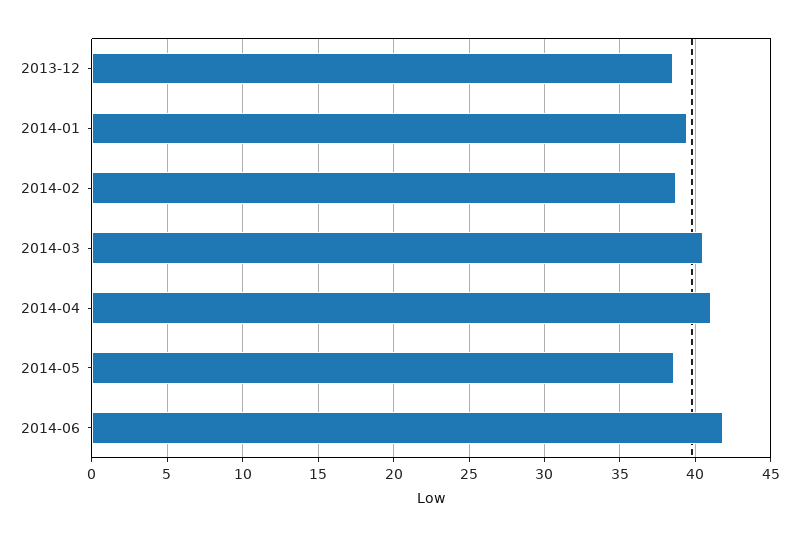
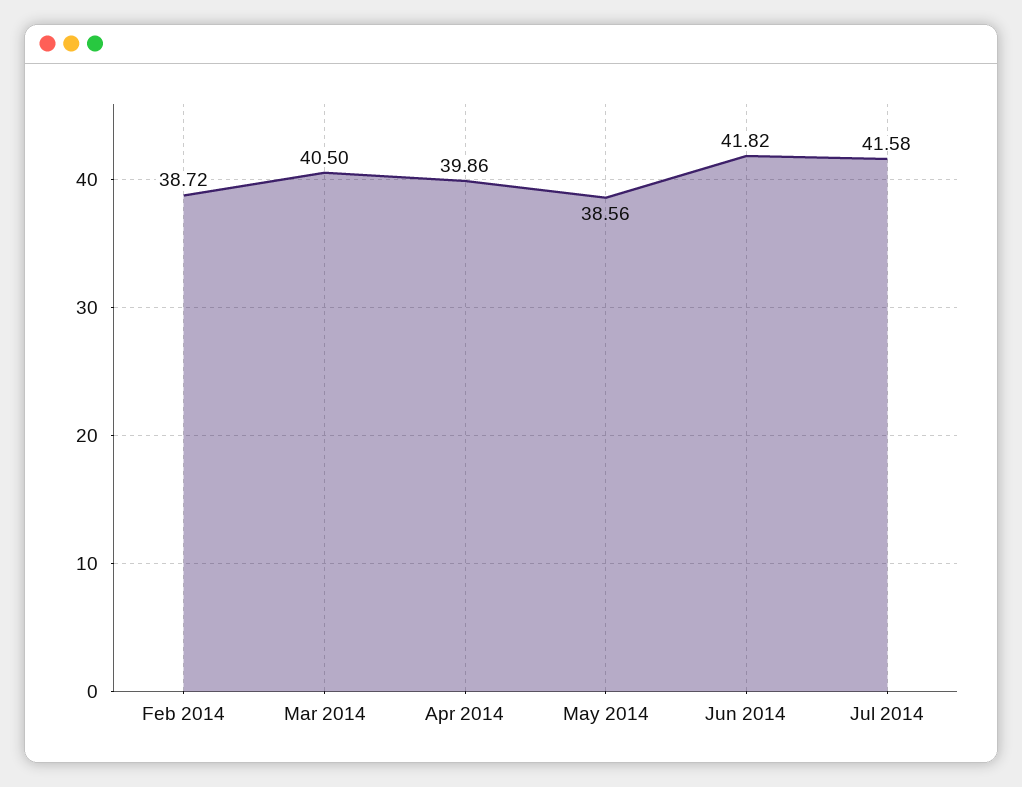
2013-12: 38.5 -> none
2014-01: 39.5 -> none
2014-04: 41 -> 39.86
Jul 2014: none -> 41.58

